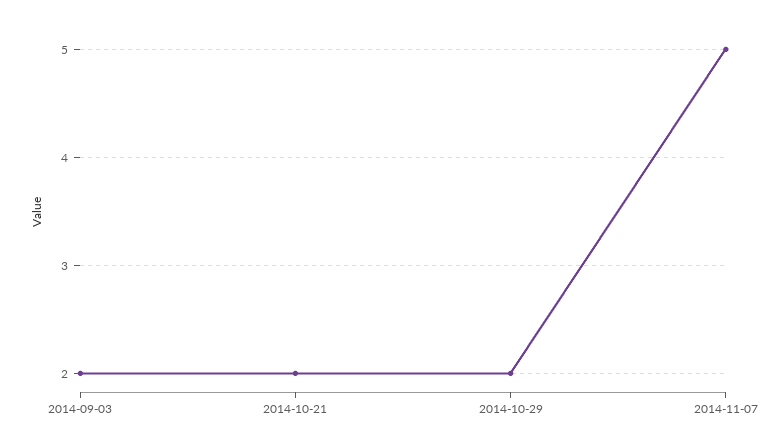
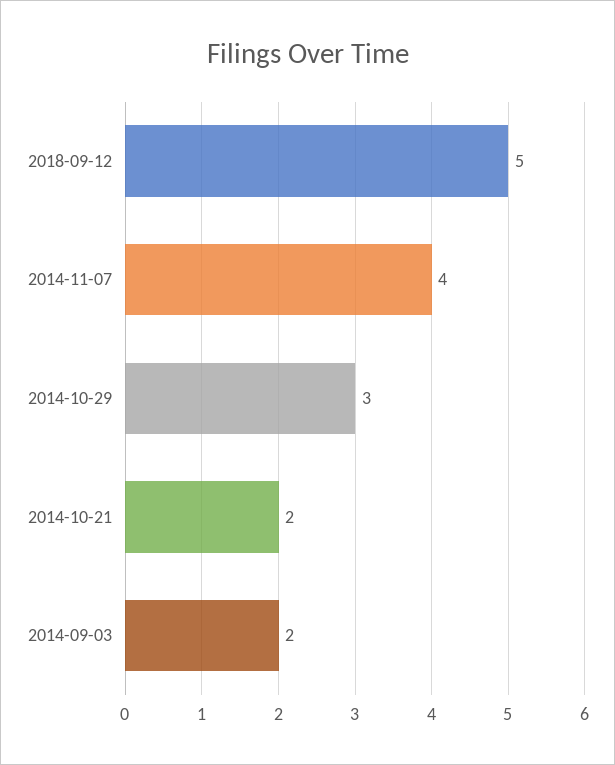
2014-10-29: 2 -> 3
2014-11-07: 5 -> 4
2018-09-12: none -> 5

